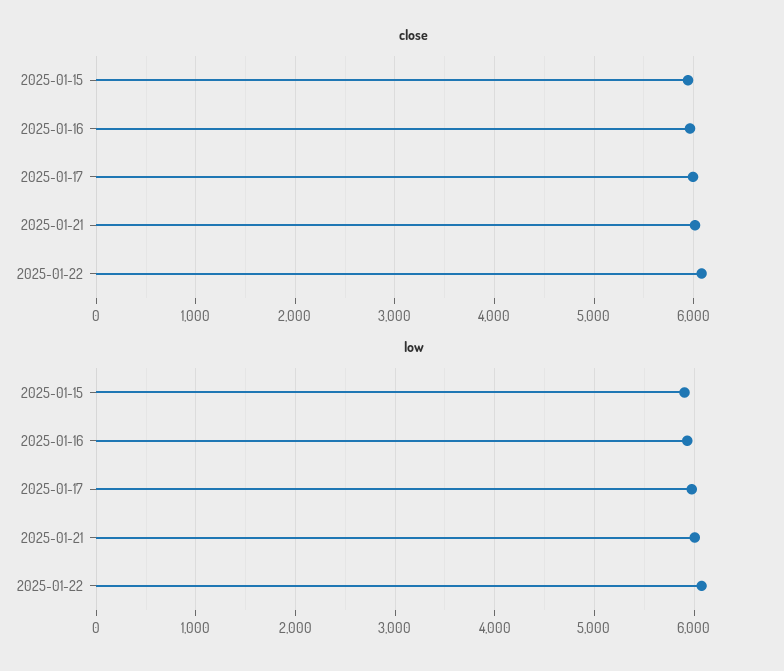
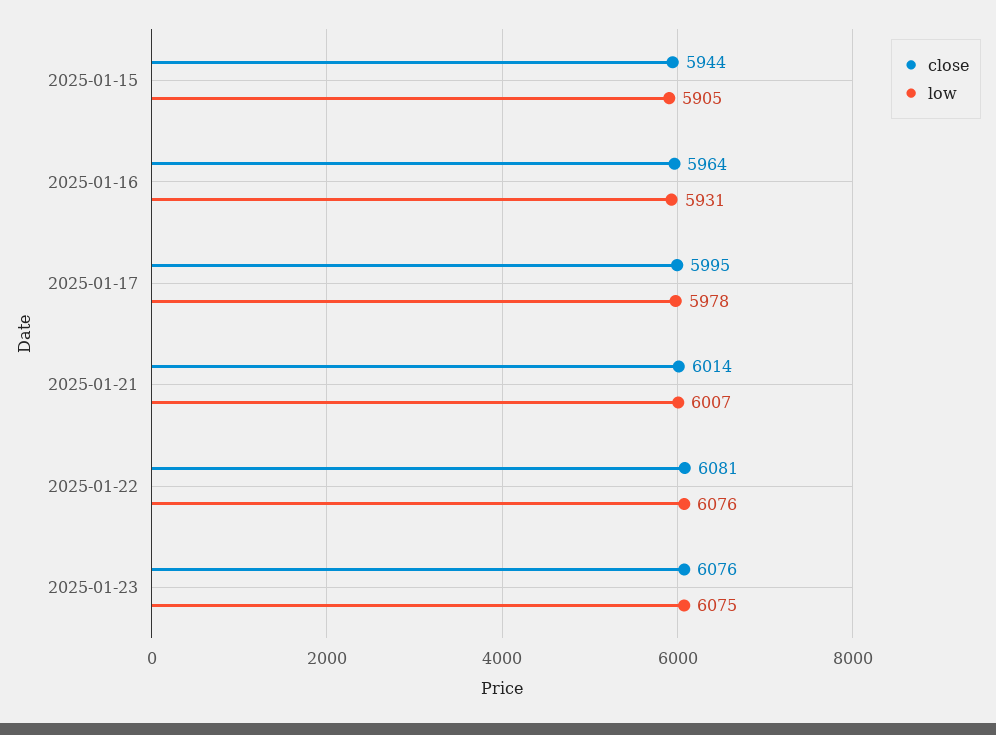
close, 2025-01-23: none -> 6076
low, 2025-01-23: none -> 6075

